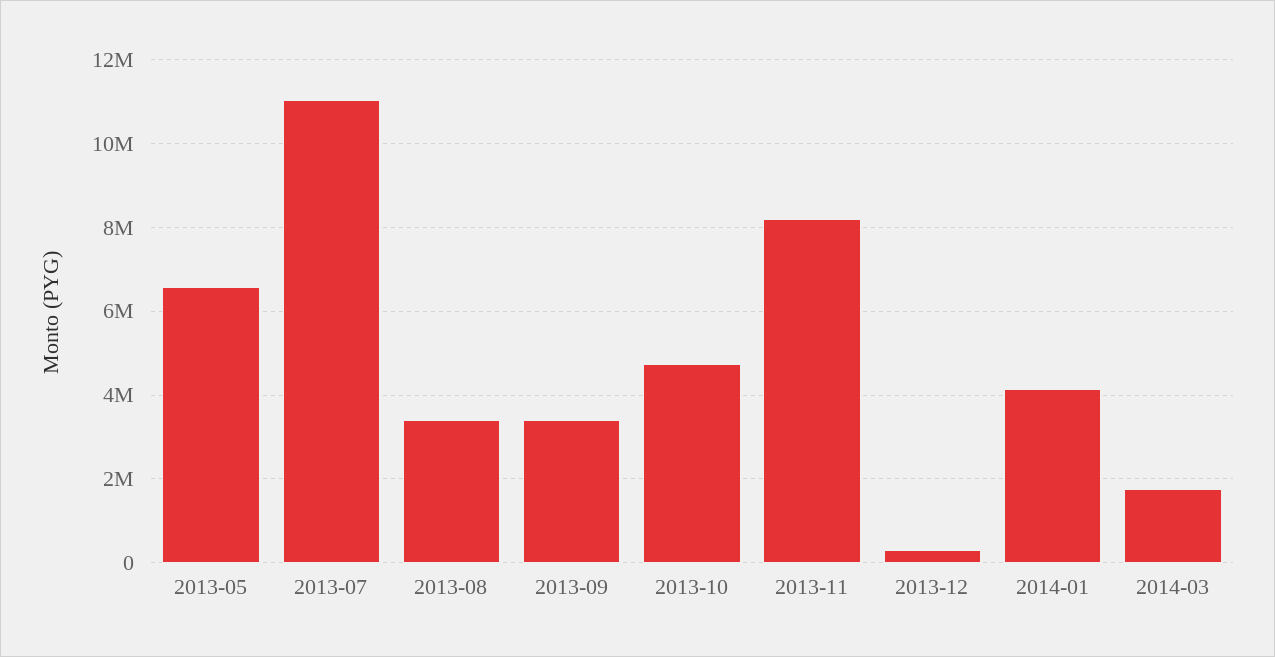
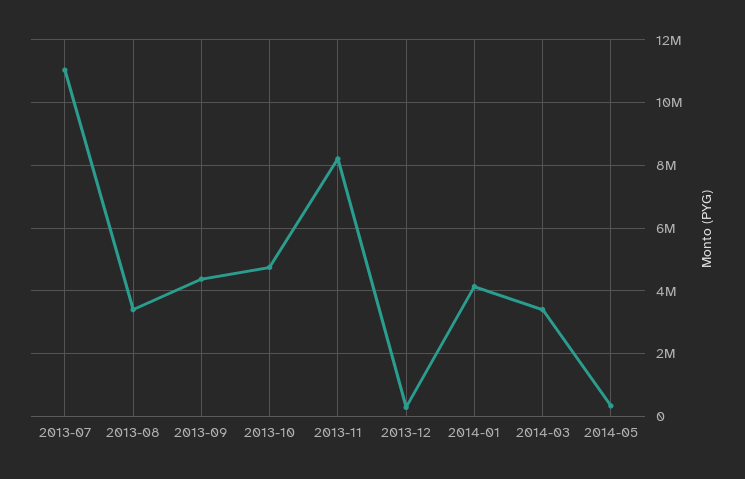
2013-05: 6600000 -> none
2013-09: 3400000 -> 4400000
2014-03: 1800000 -> 3400000
2014-05: none -> 400000

